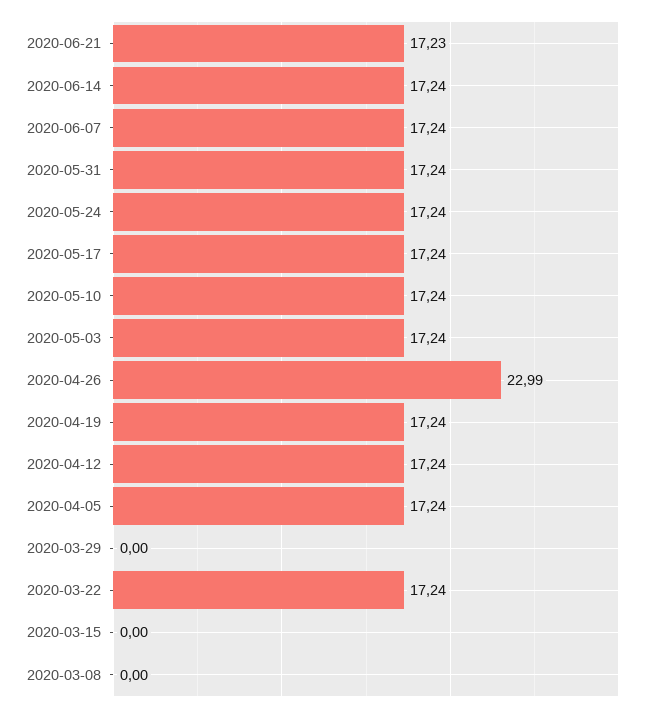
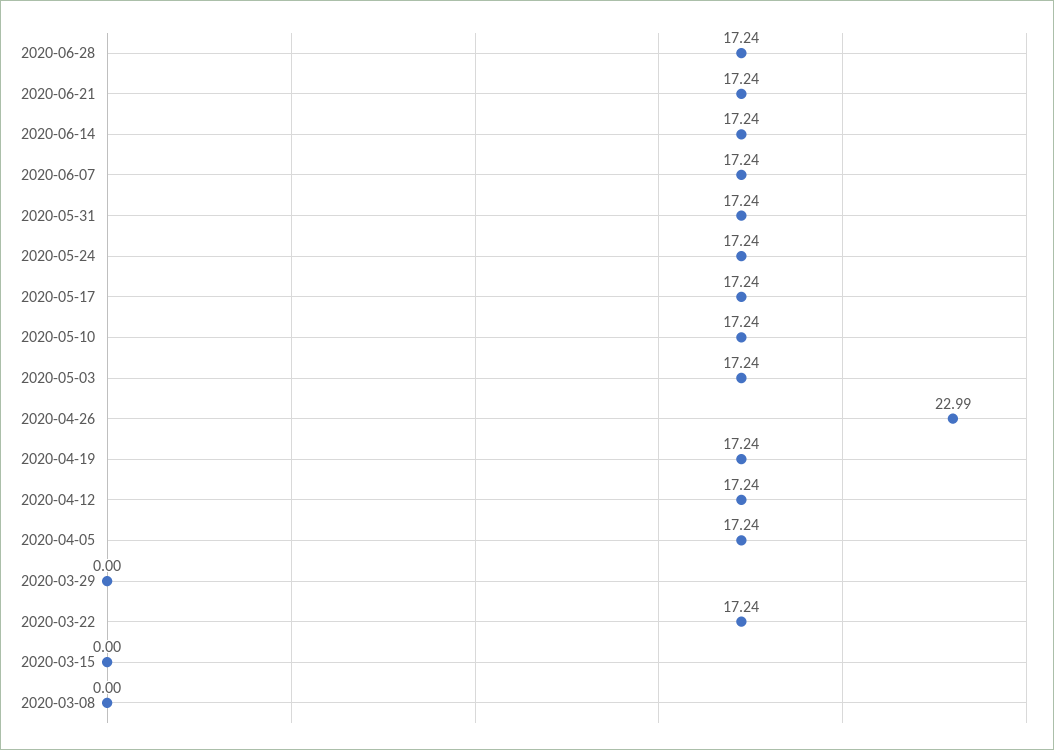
2020-06-21: 17.23 -> 17.24
2020-06-28: none -> 17.24

